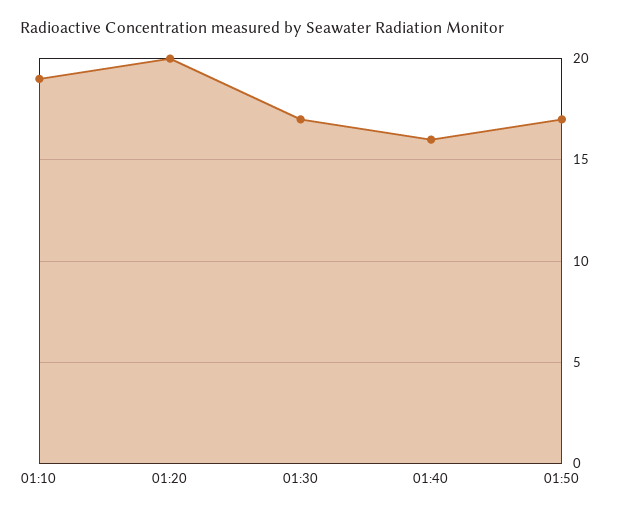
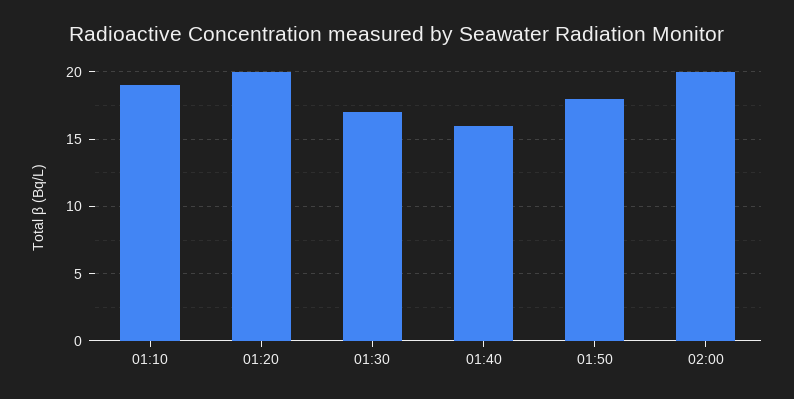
01:50: 17 -> 18
02:00: none -> 20

